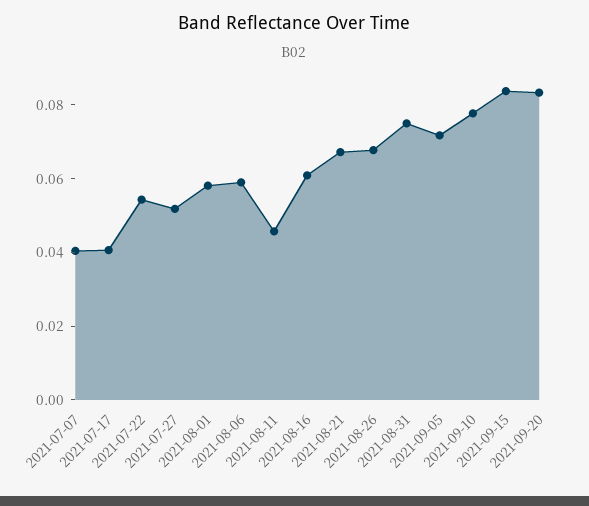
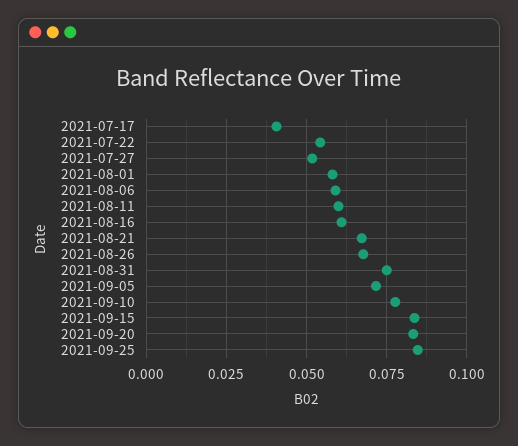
2021-07-07: 0.04 -> none
2021-08-11: 0.045 -> 0.06
2021-09-25: none -> 0.085

